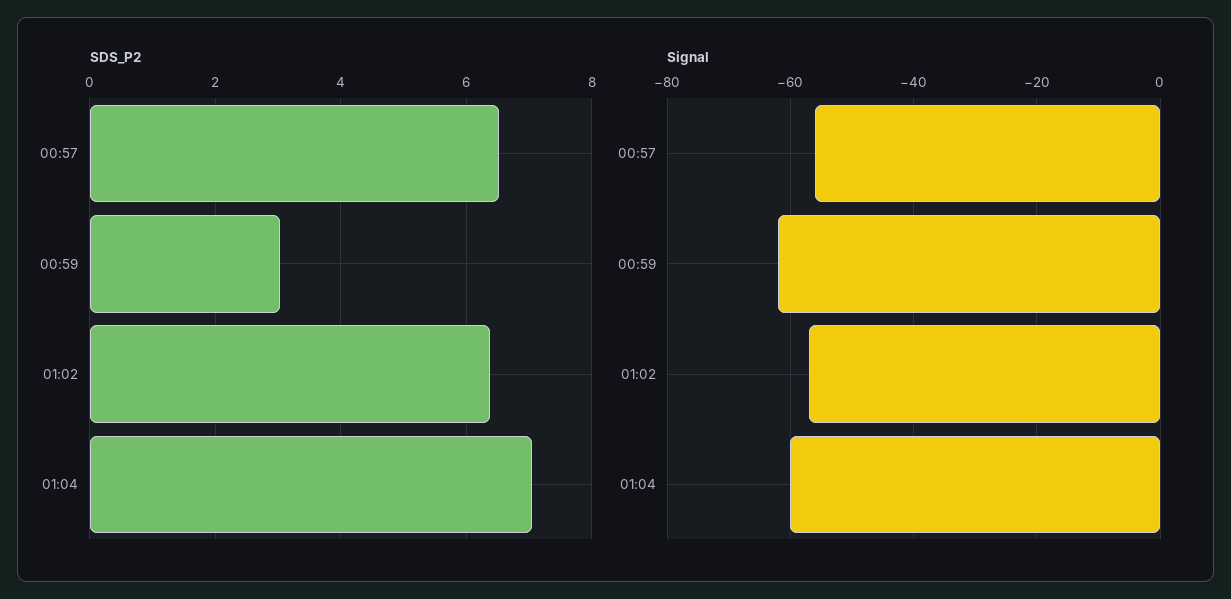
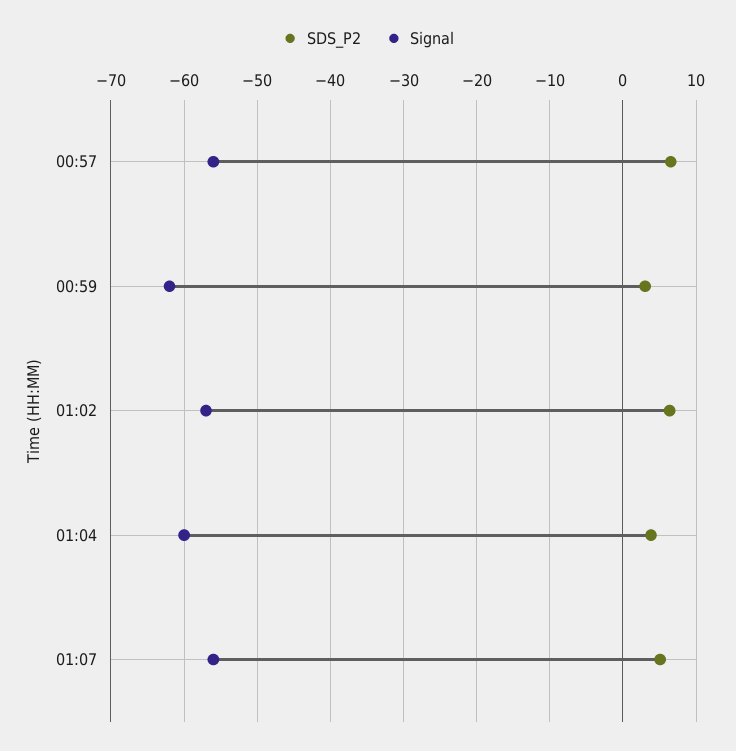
SDS_P2, 01:04: 7 -> 4
SDS_P2, 01:07: none -> 5
Signal, 01:07: none -> -56

